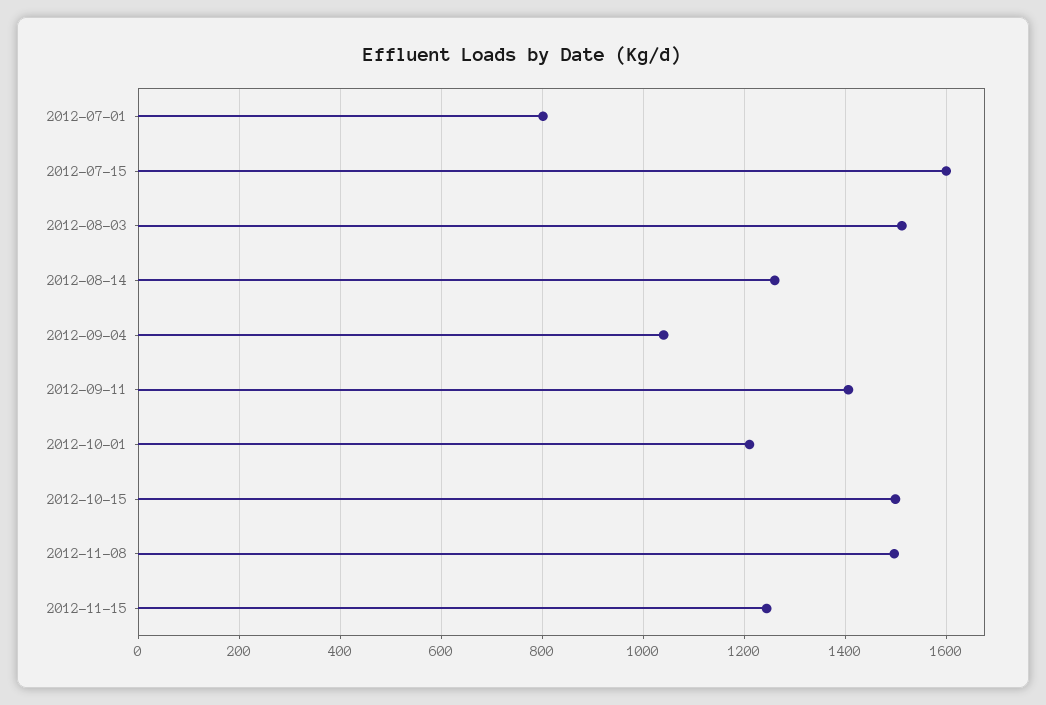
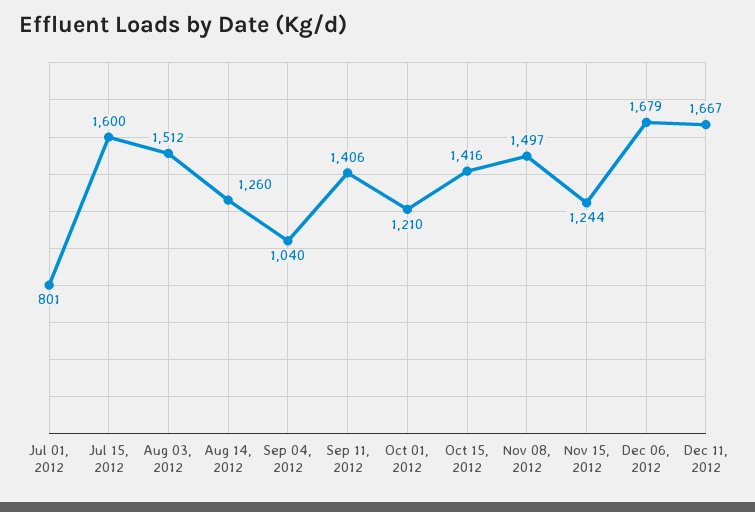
2012-10-15: 1500 -> 1416
Dec 06, 2012: none -> 1679
Dec 11, 2012: none -> 1667

